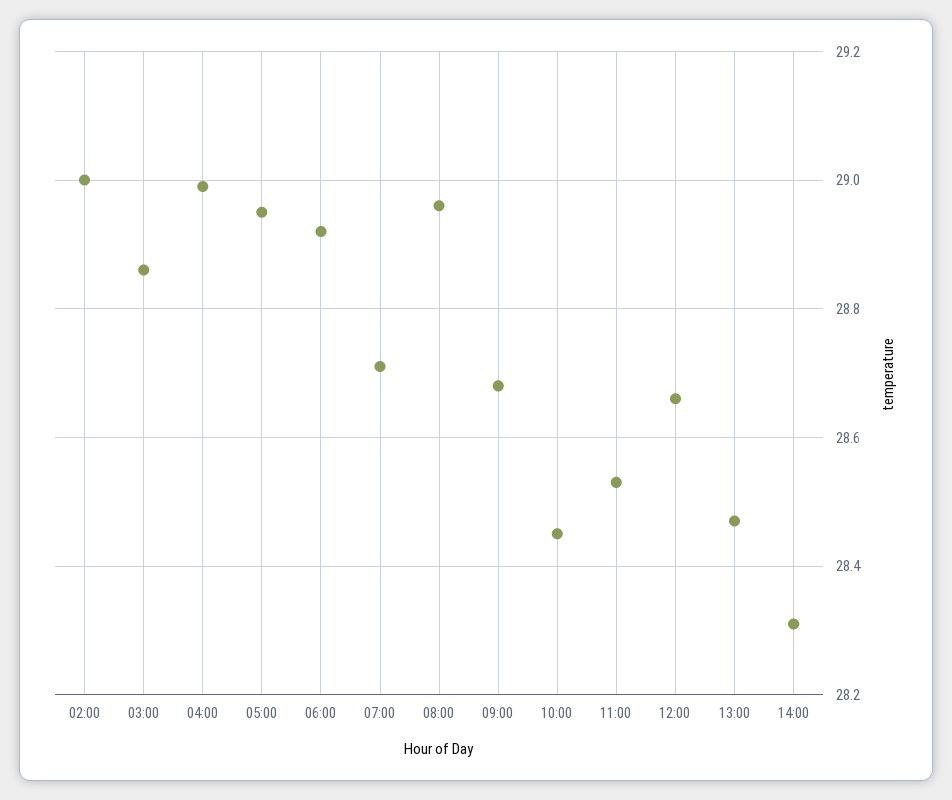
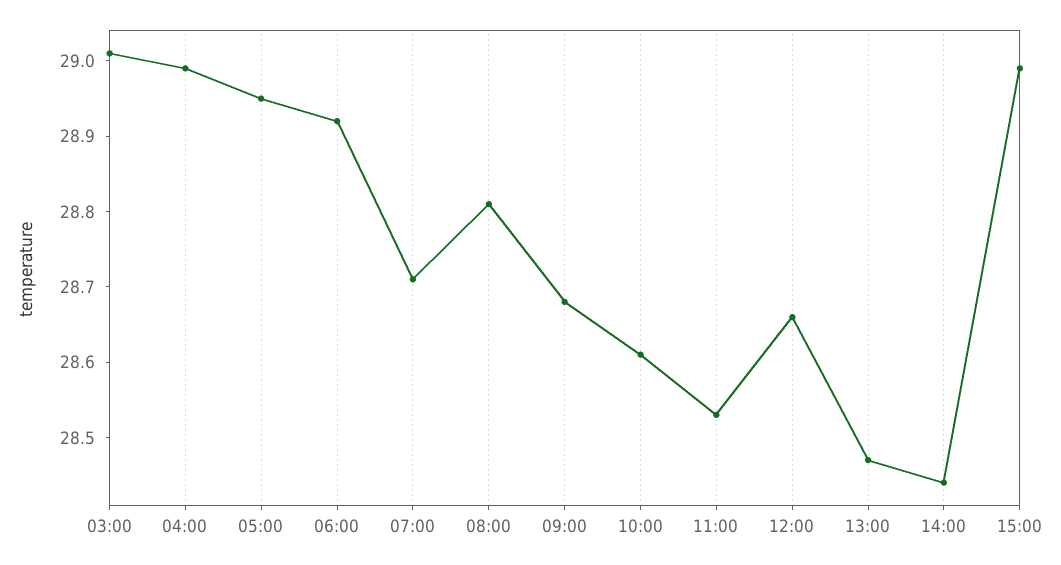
02:00: 29 -> none
03:00: 28.85 -> 29
08:00: 28.95 -> 28.8
10:00: 28.45 -> 28.6
14:00: 28.3 -> 28.45
15:00: none -> 29

